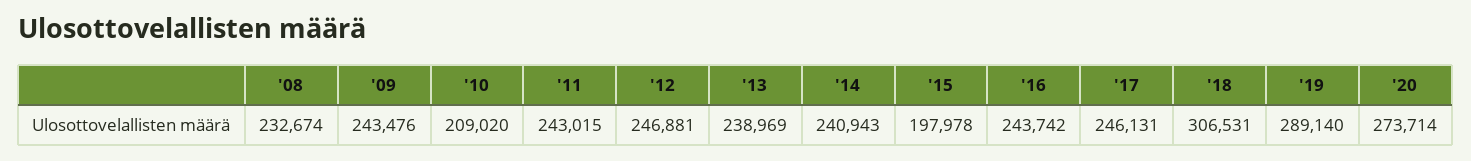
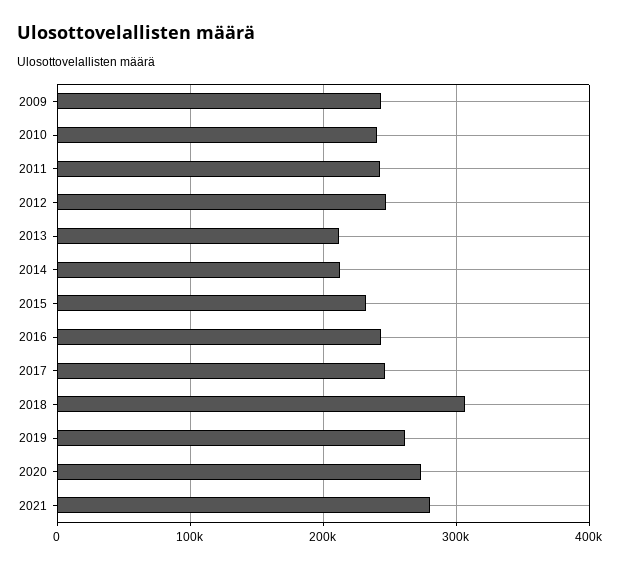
'08: 232674 -> none
'10: 209020 -> 240000
'13: 238969 -> 210000
'14: 240943 -> 210000
'15: 197978 -> 230000
'19: 289140 -> 260000
2021: none -> 280000

